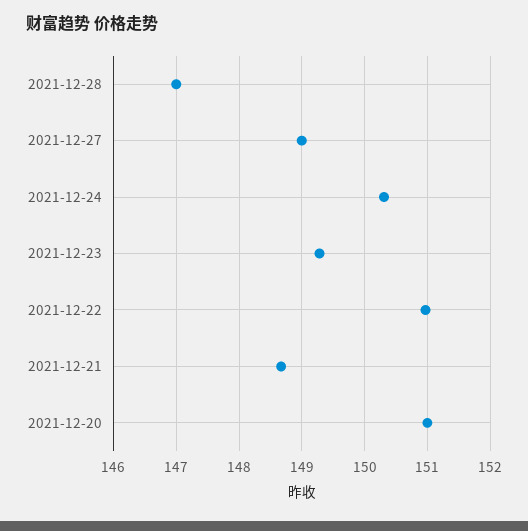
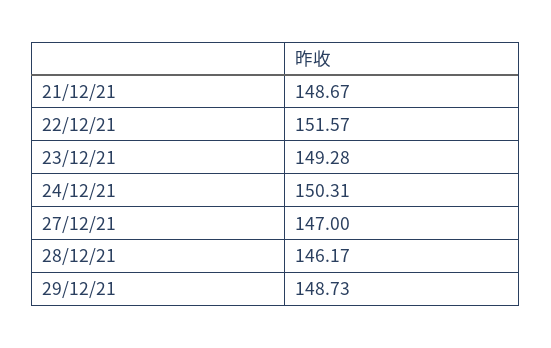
2021-12-28: 147 -> 146.17
2021-12-27: 149 -> 147
2021-12-22: 151 -> 151.57
2021-12-20: 151 -> none
29/12/21: none -> 148.73

